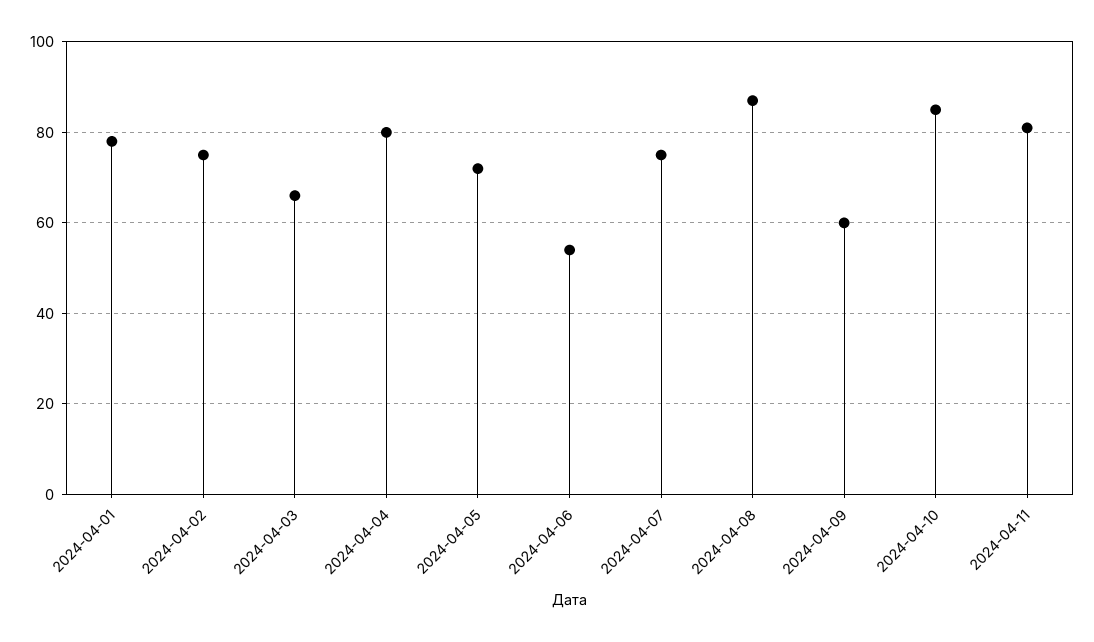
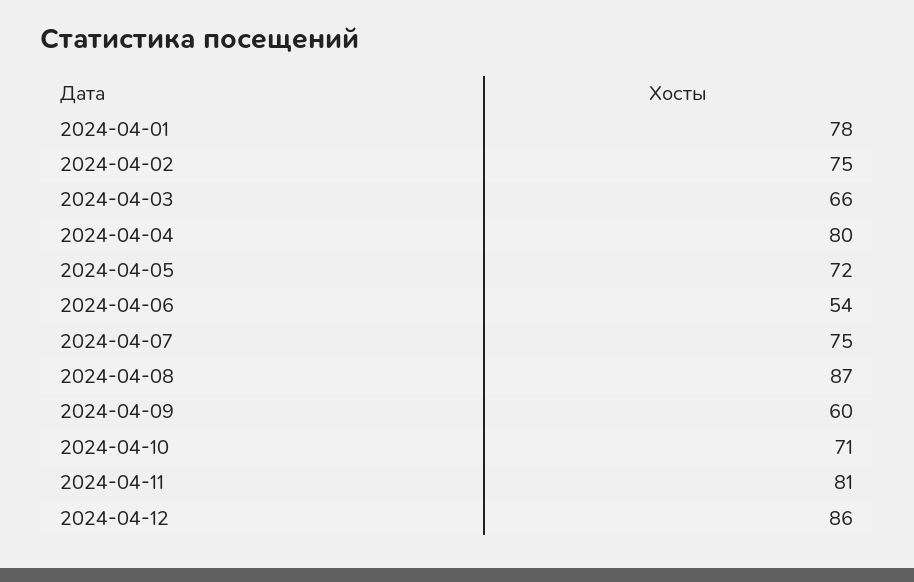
2024-04-10: 85 -> 71
2024-04-12: none -> 86

